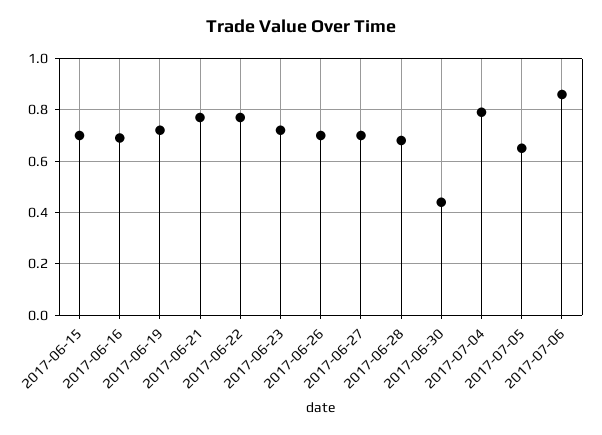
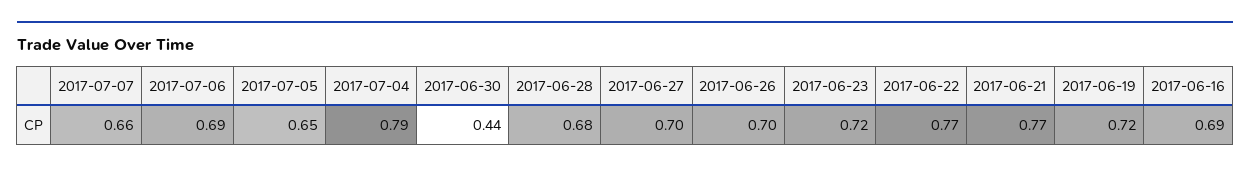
2017-06-15: 0.7 -> none
2017-07-06: 0.85 -> 0.69
2017-07-07: none -> 0.66

